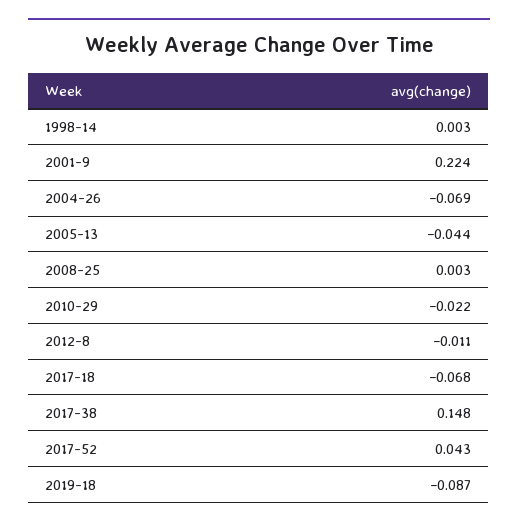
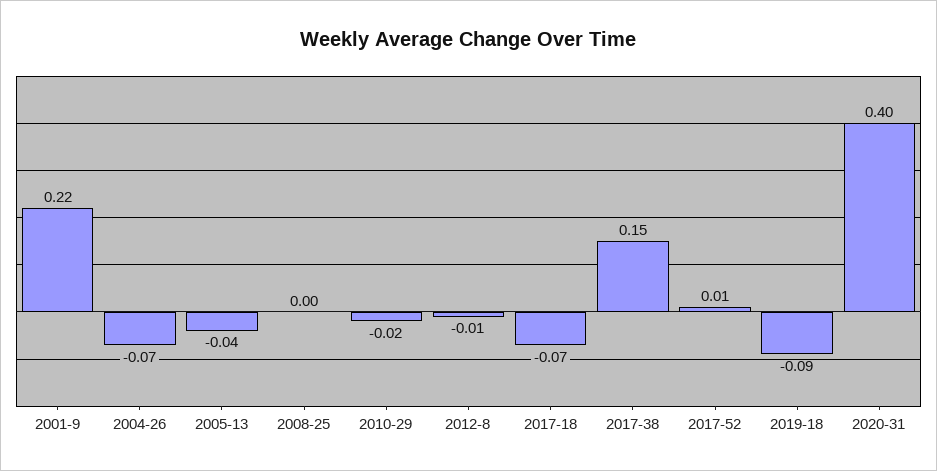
1998-14: 0.003 -> none
2017-52: 0.043 -> 0.01
2020-31: none -> 0.4

